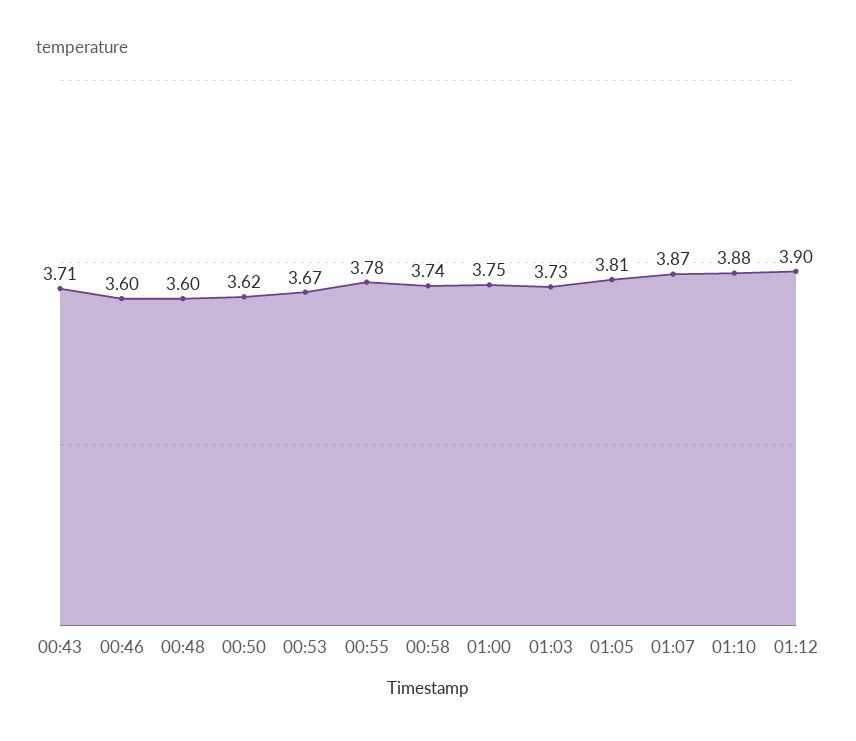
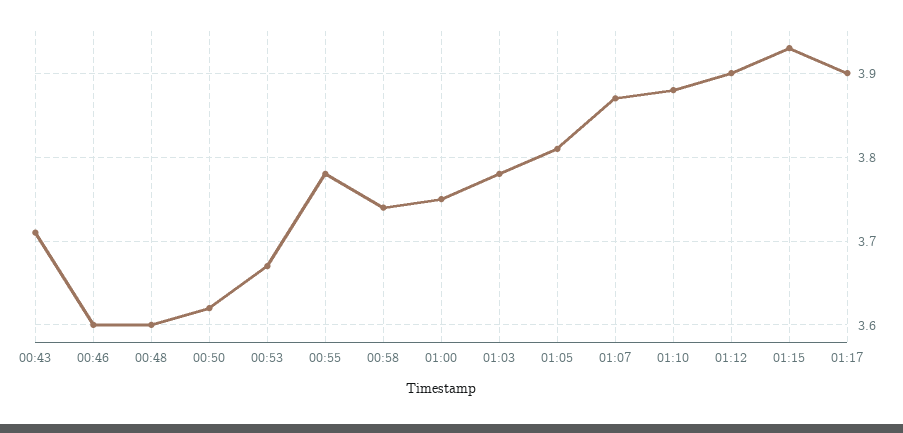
01:03: 3.73 -> 3.78
01:15: none -> 3.93
01:17: none -> 3.9

